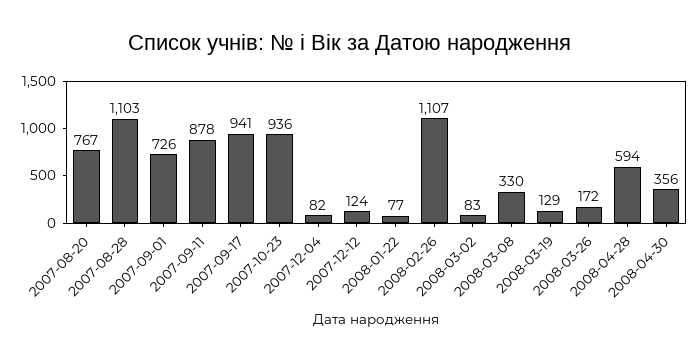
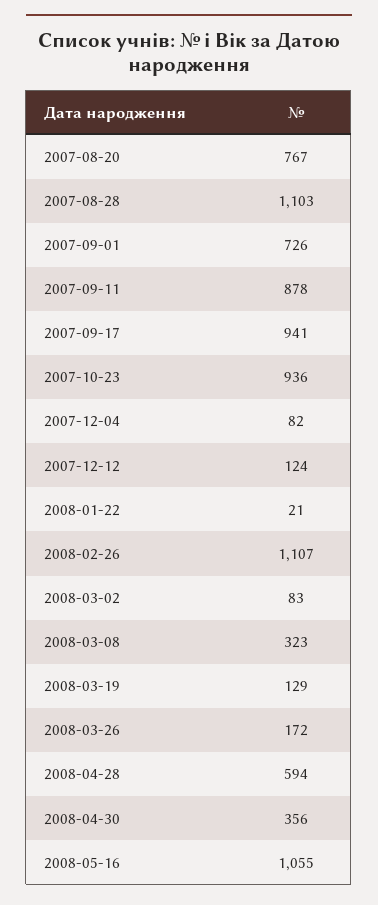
2008-01-22: 77 -> 21
2008-03-08: 330 -> 323
2008-05-16: none -> 1055

